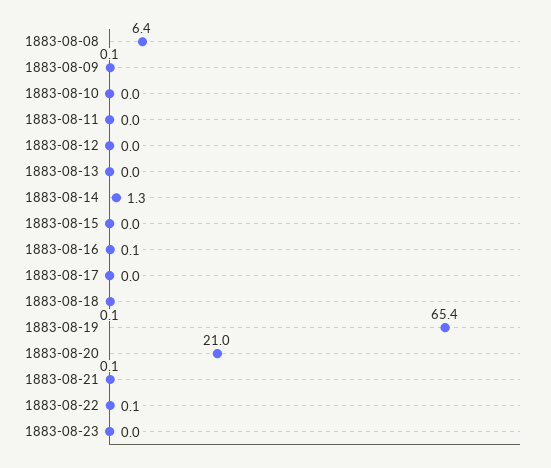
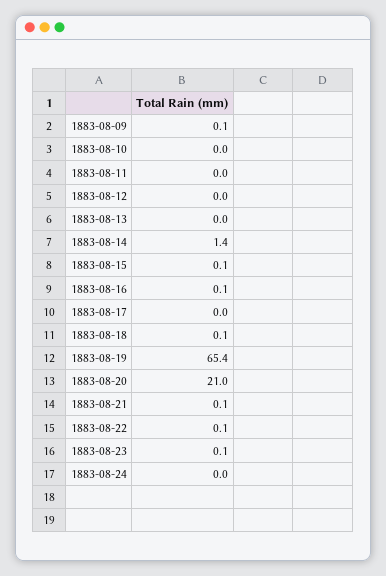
1883-08-08: 6.4 -> none
1883-08-14: 1.3 -> 1.4
1883-08-15: 0 -> 0.1
1883-08-23: 0 -> 0.1
1883-08-24: none -> 0

